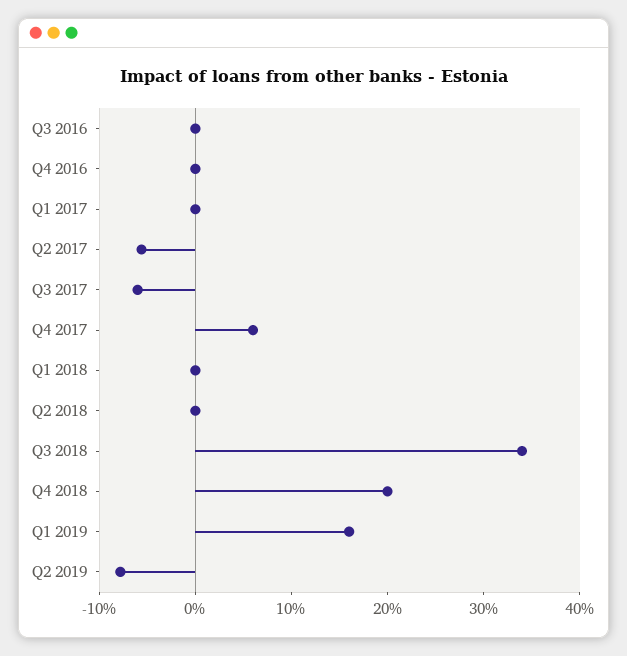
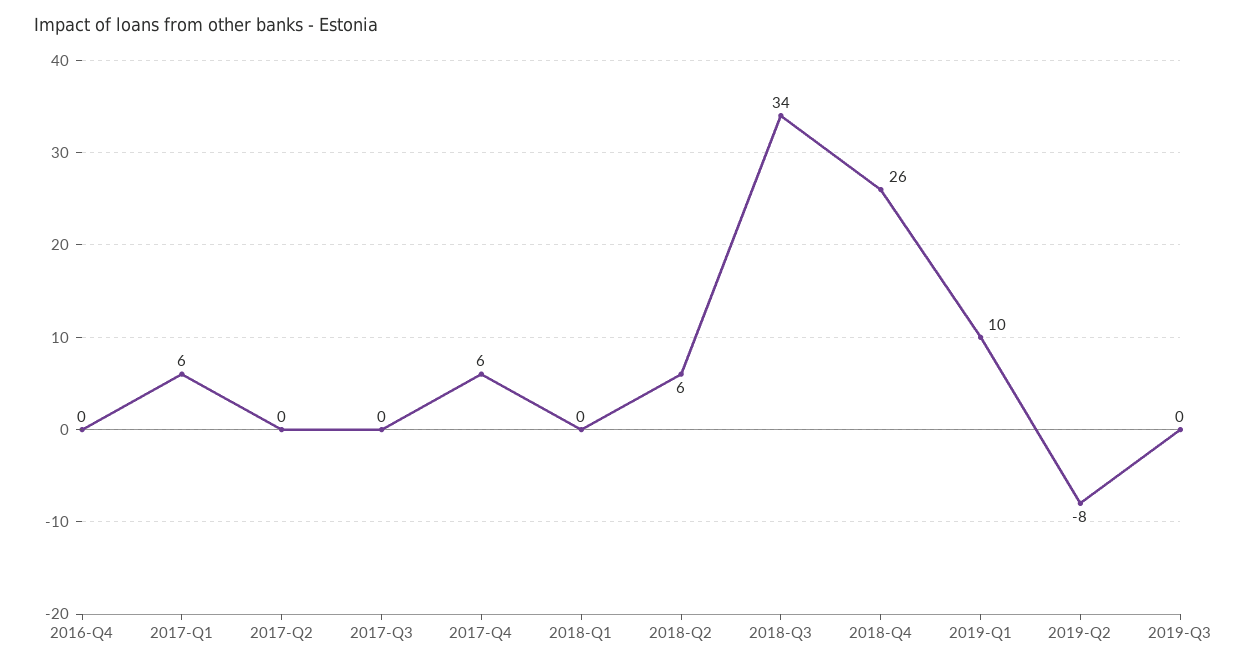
Q3 2016: 0 -> none
Q1 2017: 0 -> 6
Q2 2017: -6 -> 0
Q3 2017: -6 -> 0
Q2 2018: 0 -> 6
Q4 2018: 20 -> 26
Q1 2019: 16 -> 10
2019-Q3: none -> 0

